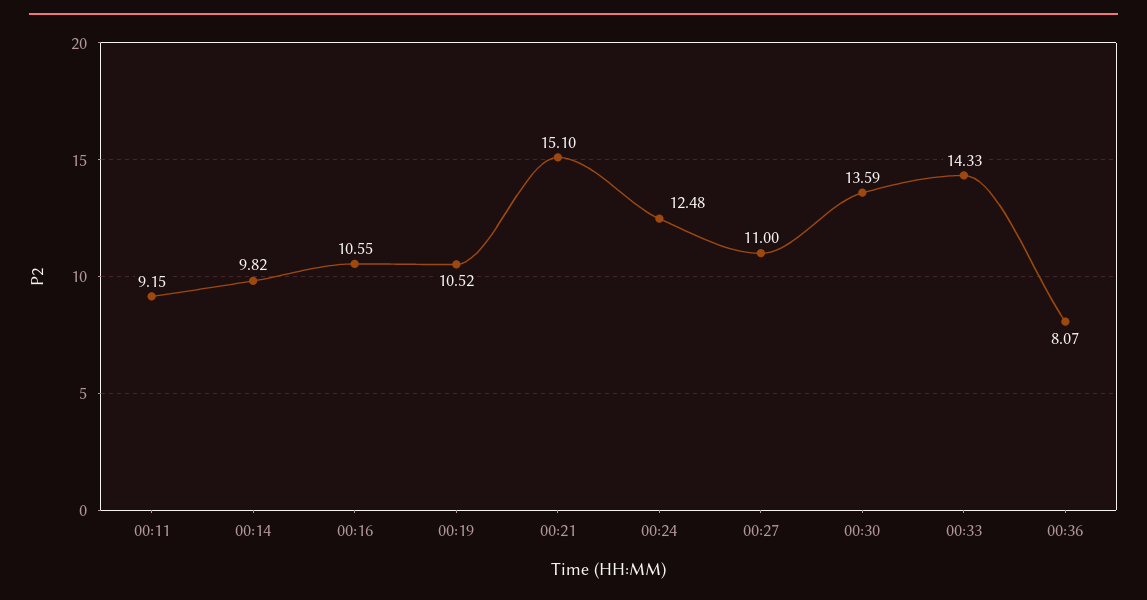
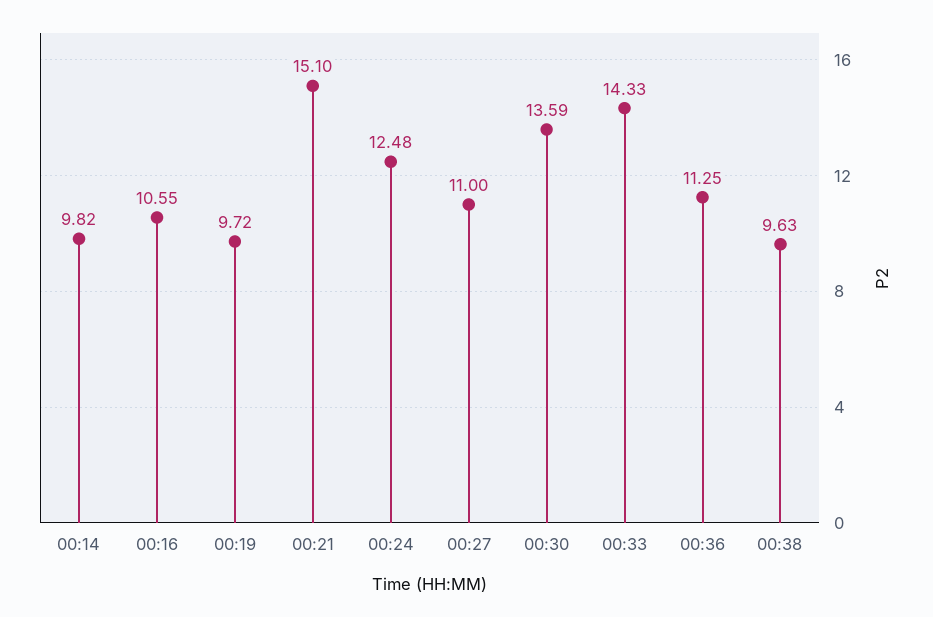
00:11: 9.15 -> none
00:19: 10.52 -> 9.72
00:36: 8.07 -> 11.25
00:38: none -> 9.63

